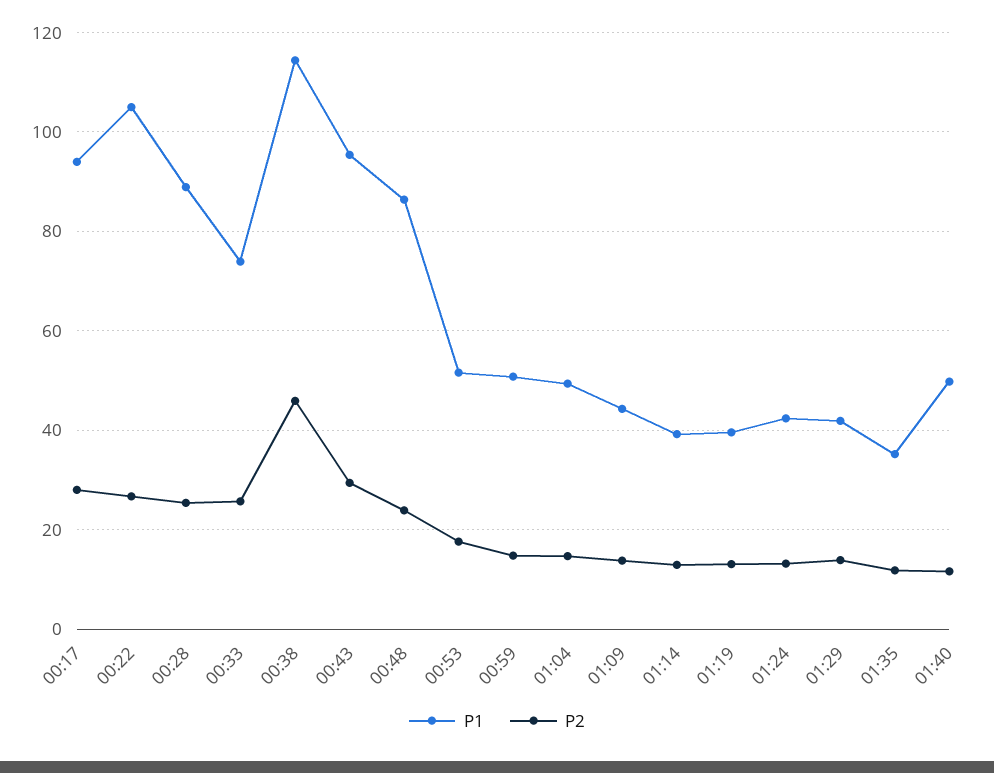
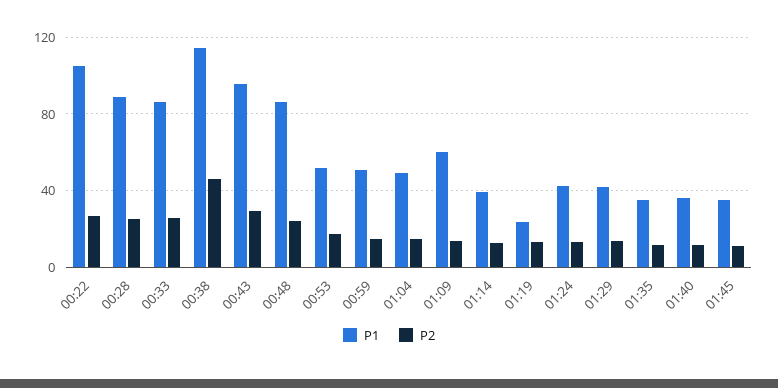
P1, 00:17: 94 -> none
P2, 00:17: 28 -> none
P1, 00:33: 74 -> 85
P1, 01:09: 44 -> 60
P1, 01:19: 40 -> 25
P1, 01:40: 50 -> 35
P1, 01:45: none -> 35
P2, 01:45: none -> 10

